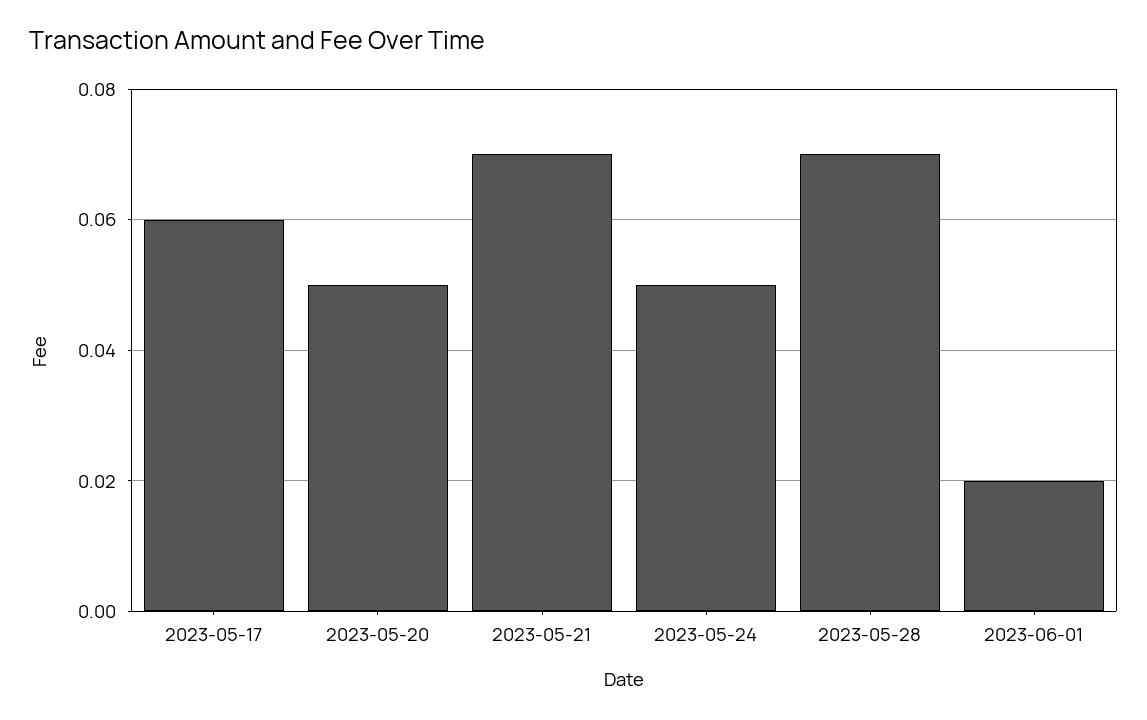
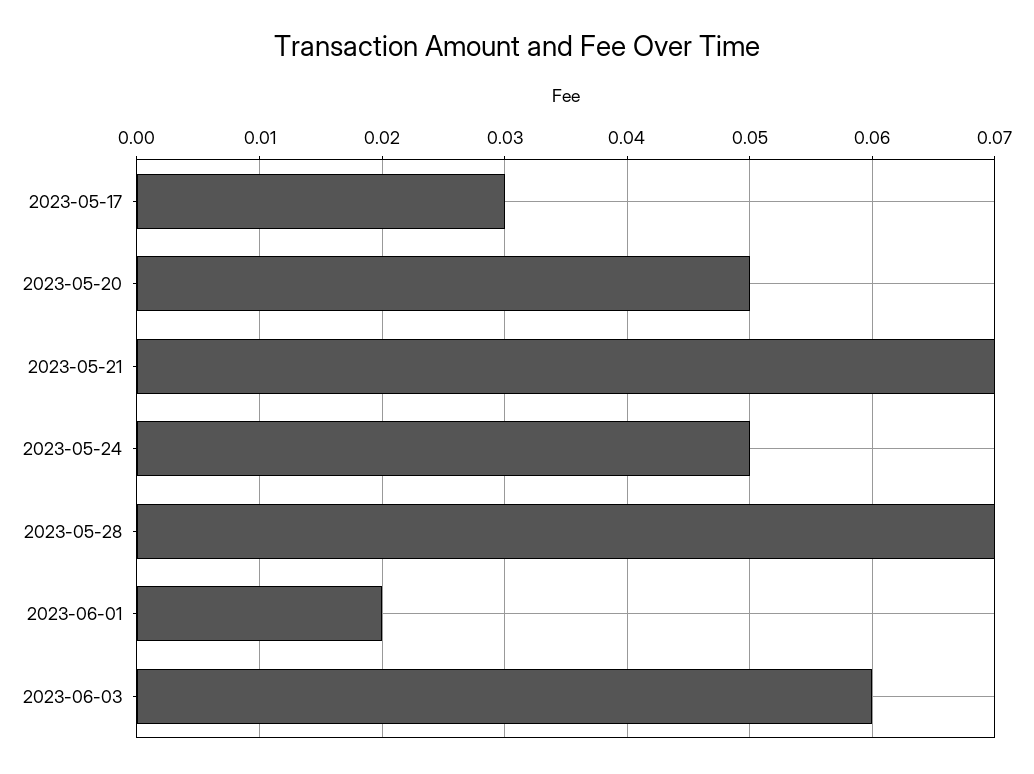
2023-05-17: 0.06 -> 0.03
2023-06-03: none -> 0.06

